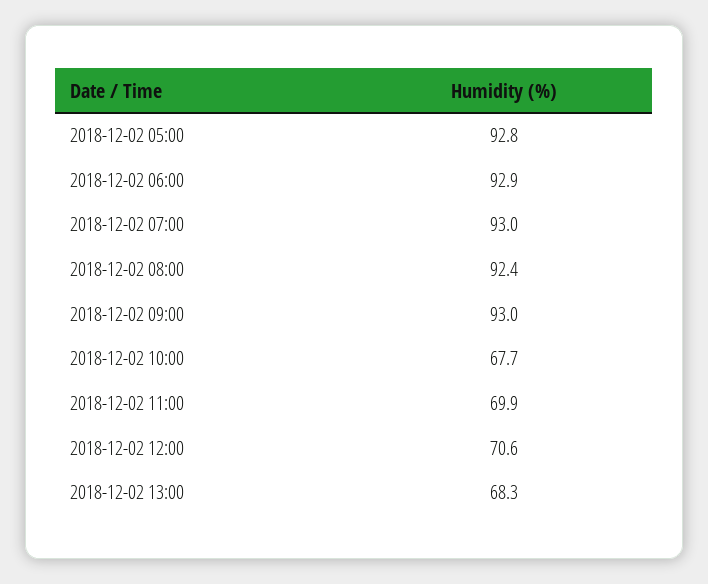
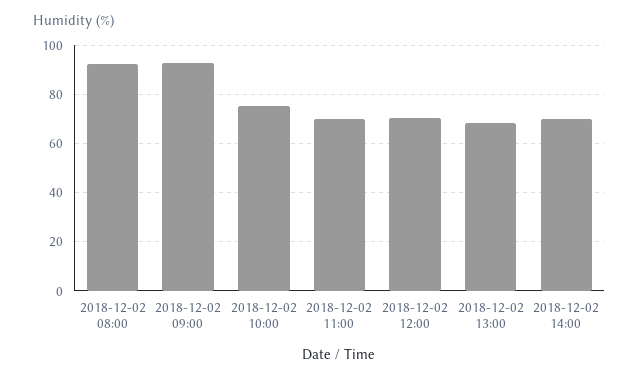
2018-12-02 05:00: 92.8 -> none
2018-12-02 06:00: 92.9 -> none
2018-12-02 07:00: 93 -> none
2018-12-02 10:00: 67.7 -> 75
2018-12-02 14:00: none -> 70

